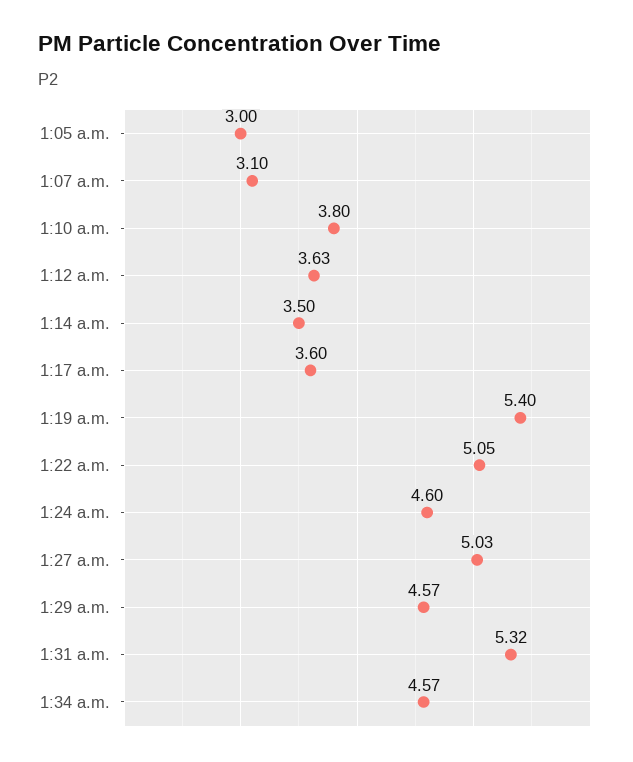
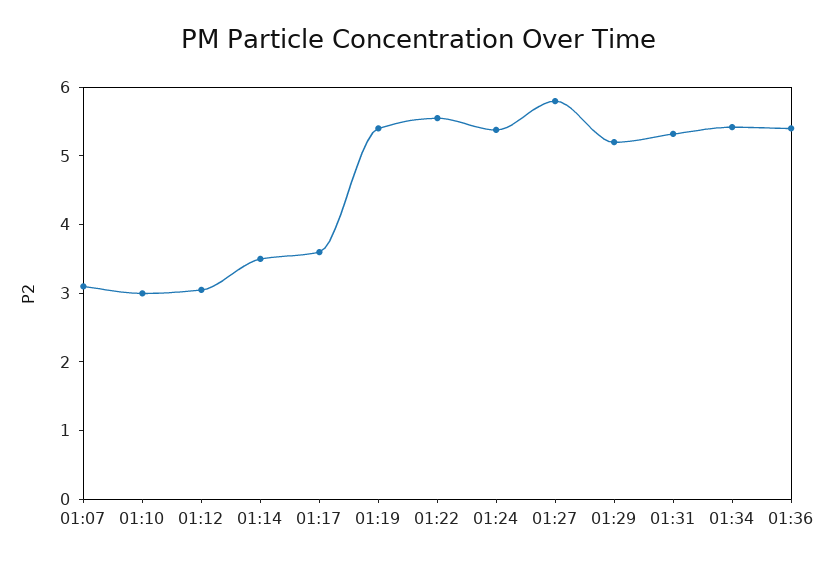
1:05 a.m.: 3 -> none
1:10 a.m.: 3.8 -> 3
1:12 a.m.: 3.63 -> 3
1:22 a.m.: 5.05 -> 5.6
1:24 a.m.: 4.6 -> 5.4
1:27 a.m.: 5.03 -> 5.8
1:29 a.m.: 4.57 -> 5.2
1:34 a.m.: 4.57 -> 5.4
01:36: none -> 5.4

